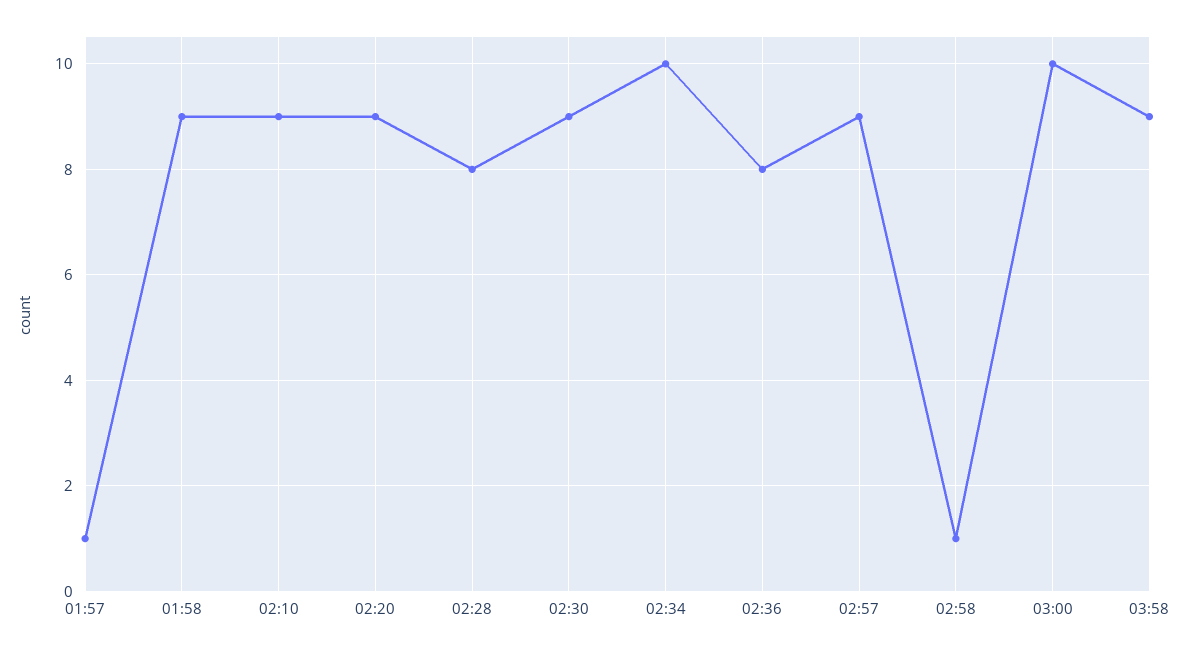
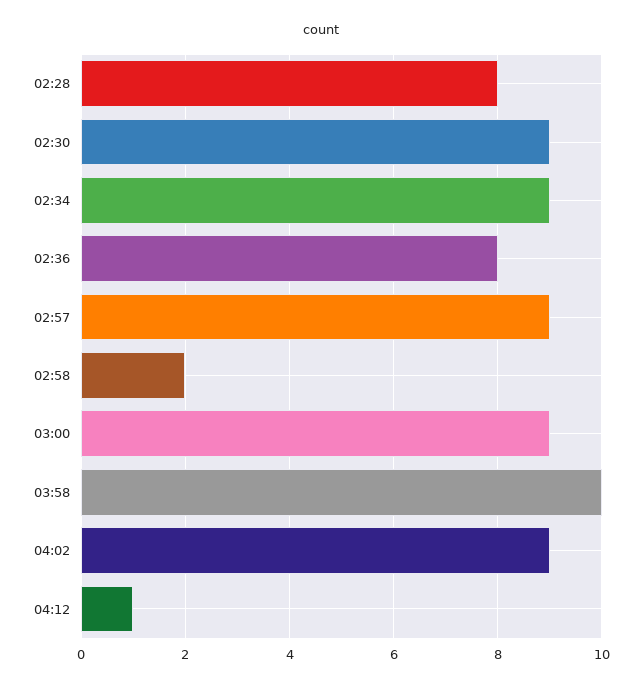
01:57: 1 -> none
01:58: 9 -> none
02:10: 9 -> none
02:20: 9 -> none
02:34: 10 -> 9
02:58: 1 -> 2
03:00: 10 -> 9
03:58: 9 -> 10
04:02: none -> 9
04:12: none -> 1

